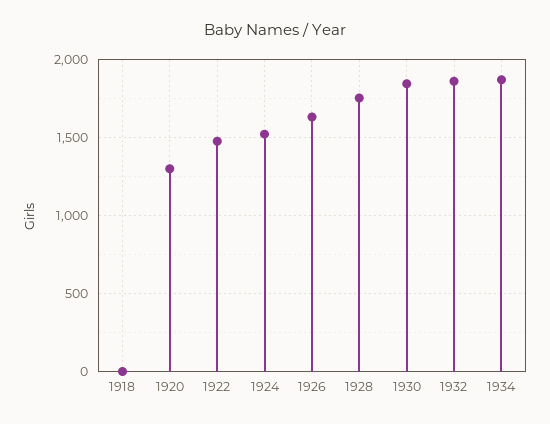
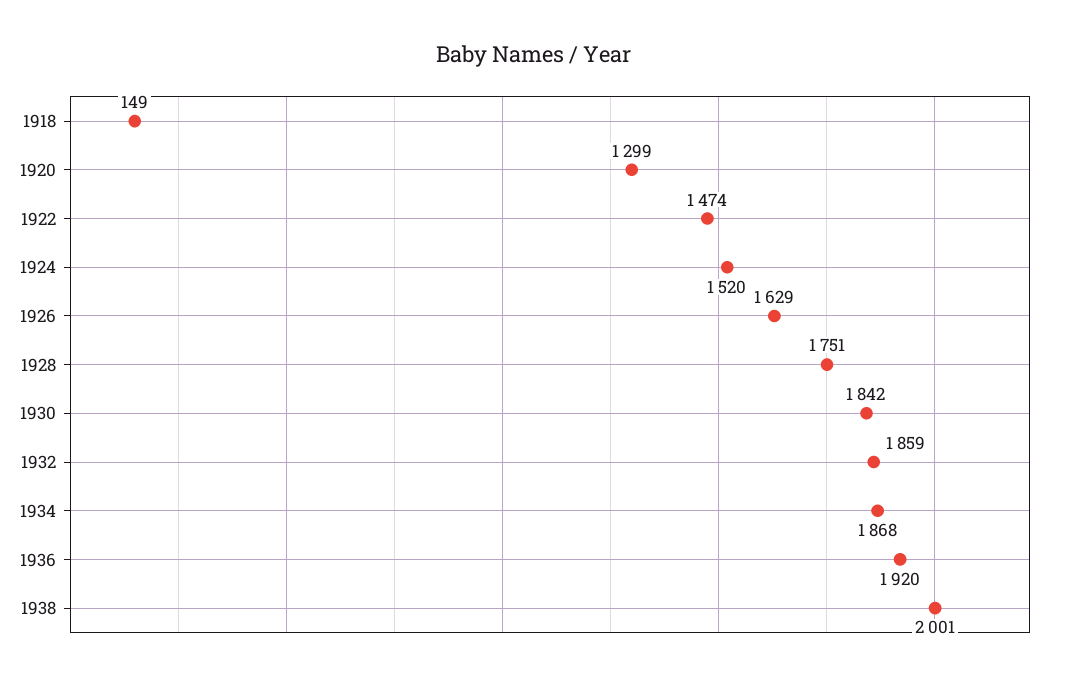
1918: 0 -> 149
1936: none -> 1920
1938: none -> 2001

